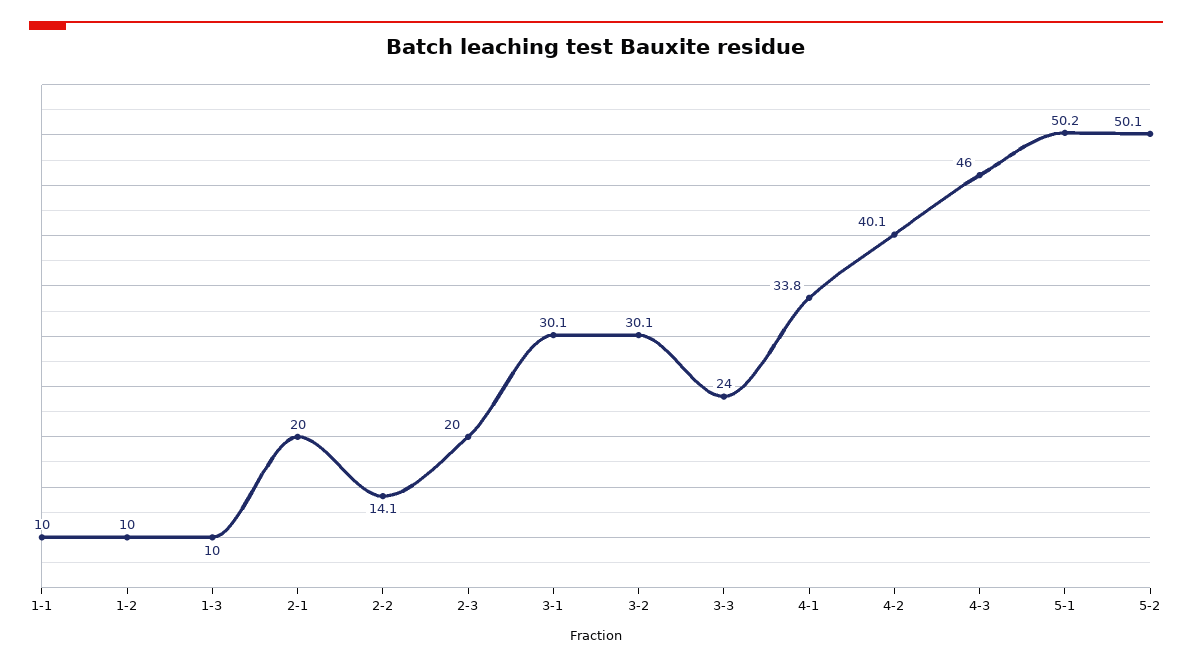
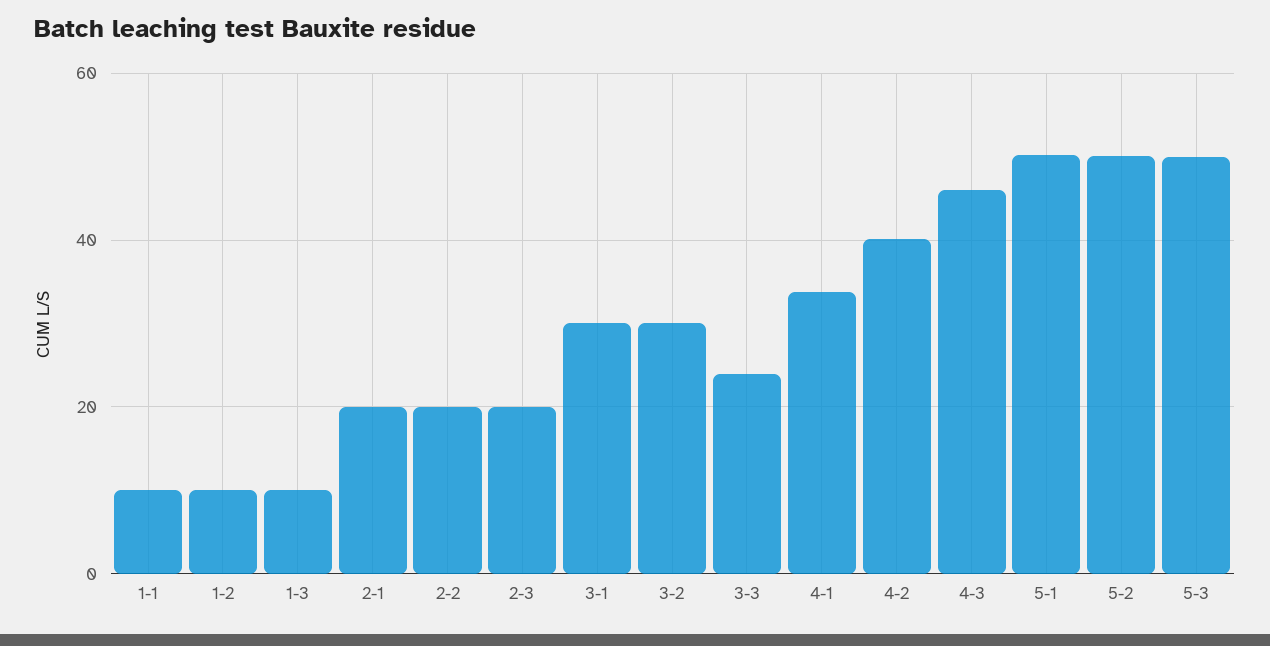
2-2: 14.1 -> 20
5-3: none -> 50

